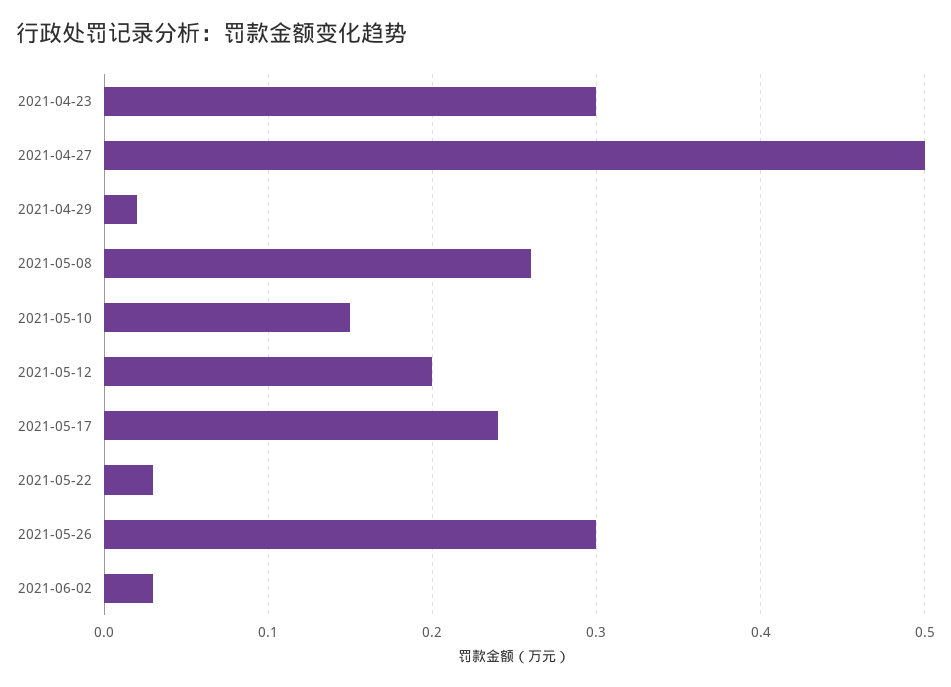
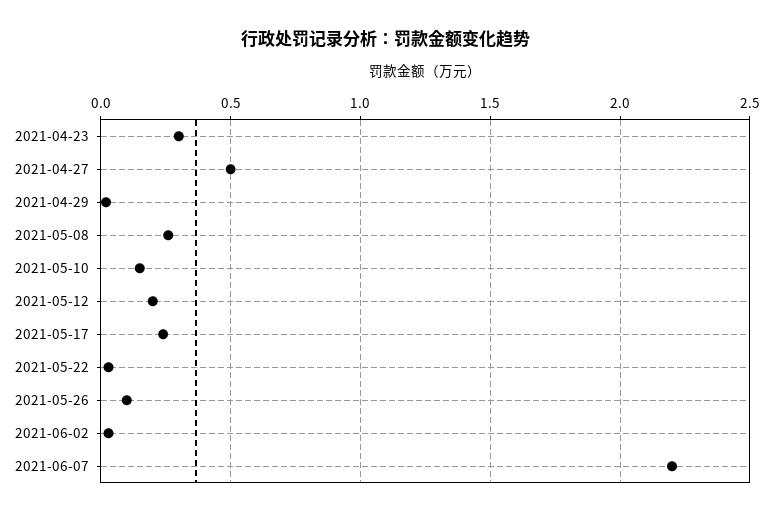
2021-05-26: 0.3 -> 0.1
2021-06-07: none -> 2.2

